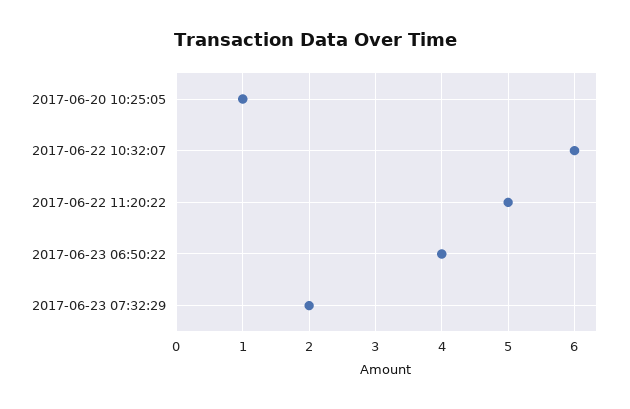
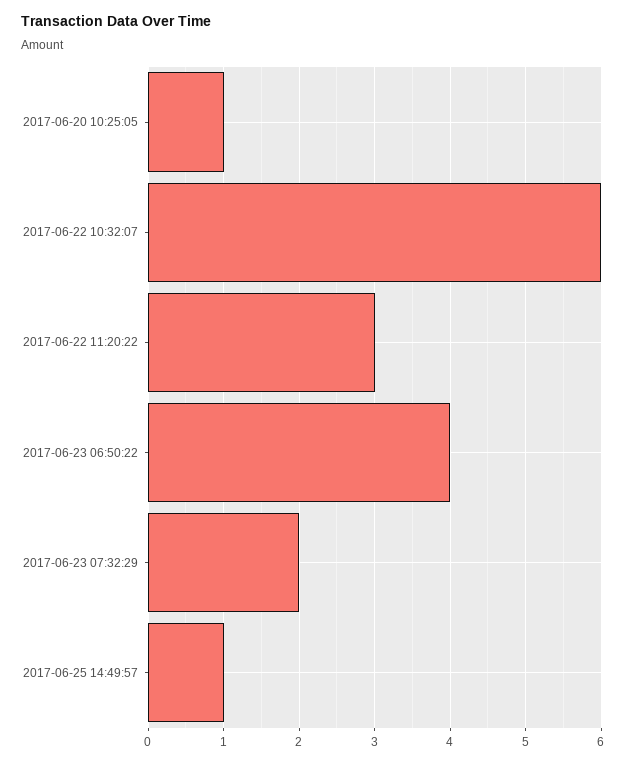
2017-06-22 11:20:22: 5 -> 3
2017-06-25 14:49:57: none -> 1

